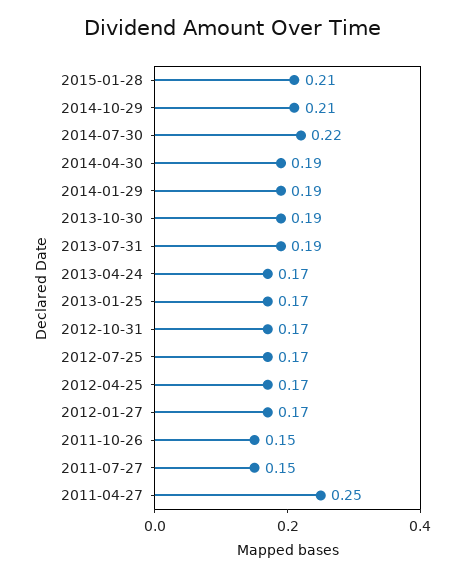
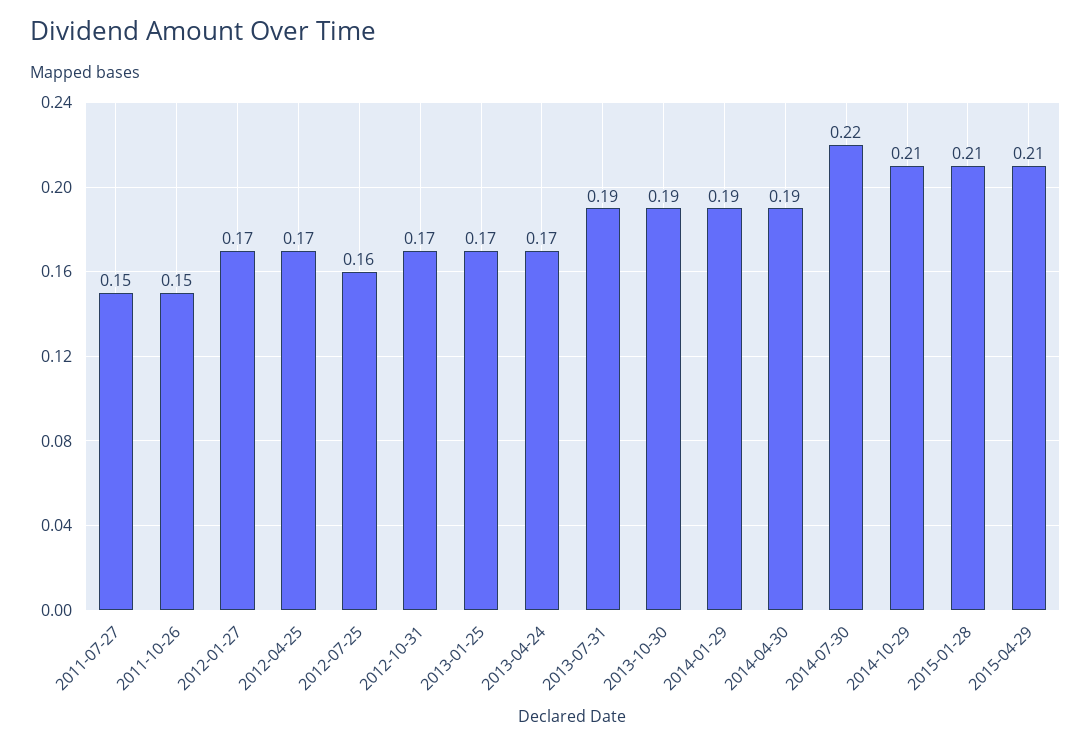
2012-07-25: 0.17 -> 0.16
2011-04-27: 0.25 -> none
2015-04-29: none -> 0.21

